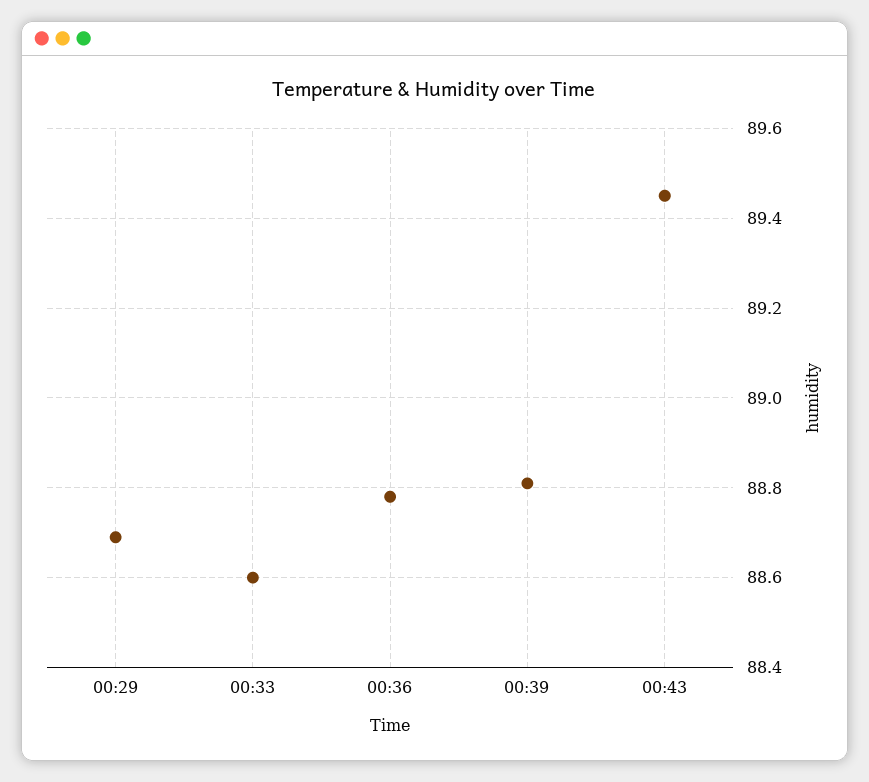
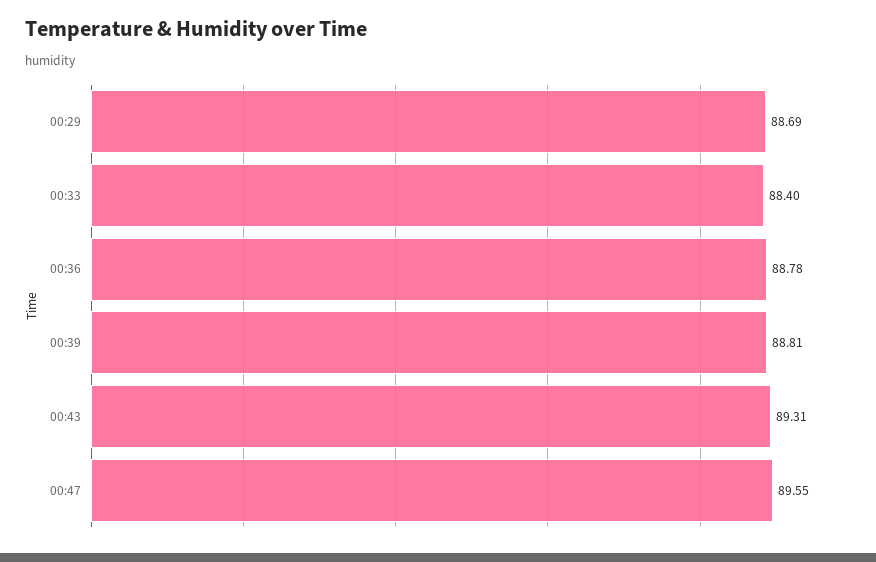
00:33: 88.6 -> 88.4
00:43: 89.45 -> 89.31
00:47: none -> 89.55

